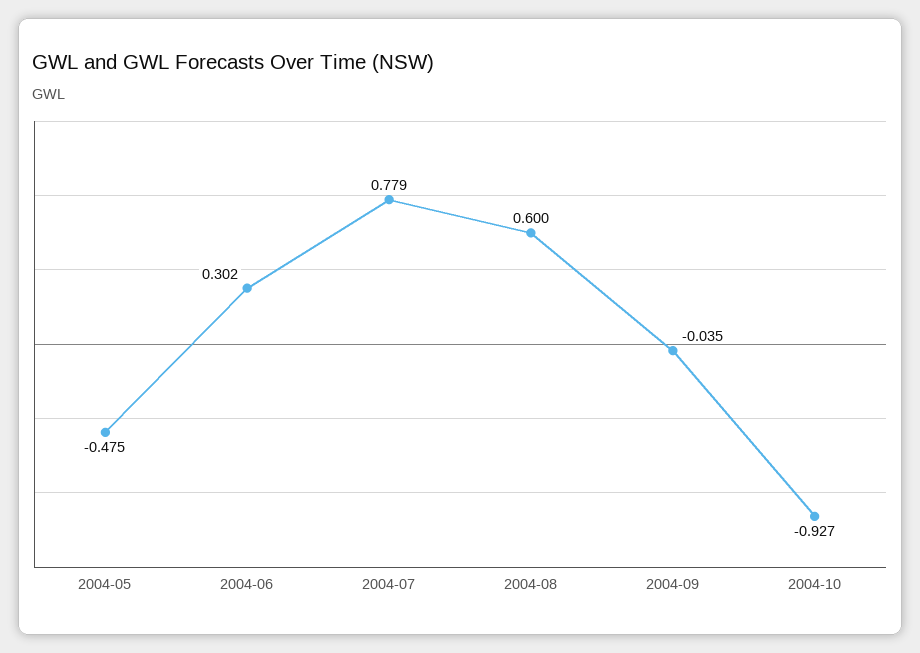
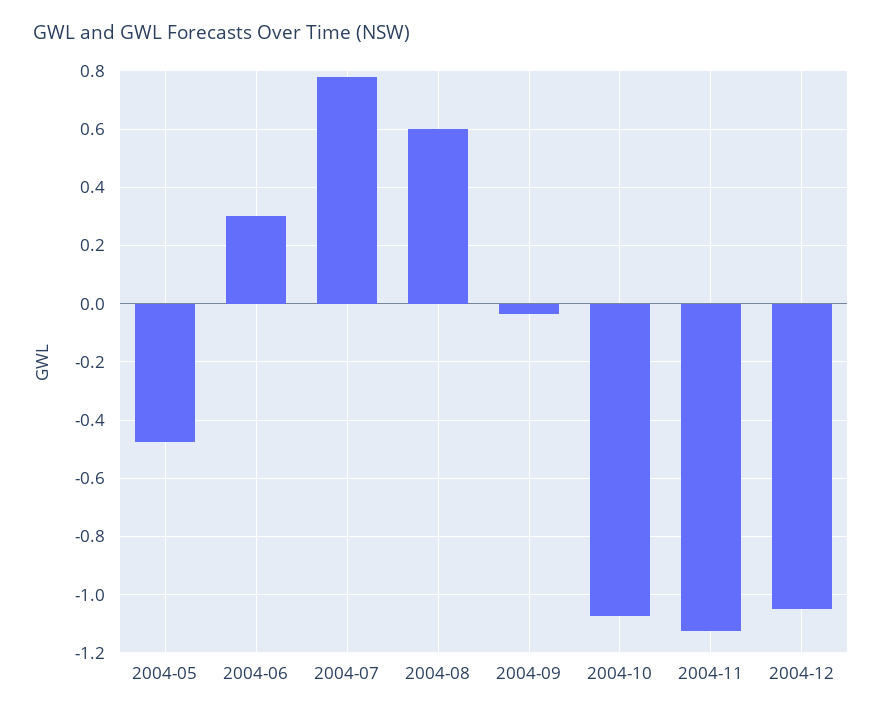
2004-10: -0.927 -> -1.075
2004-11: none -> -1.125
2004-12: none -> -1.05

